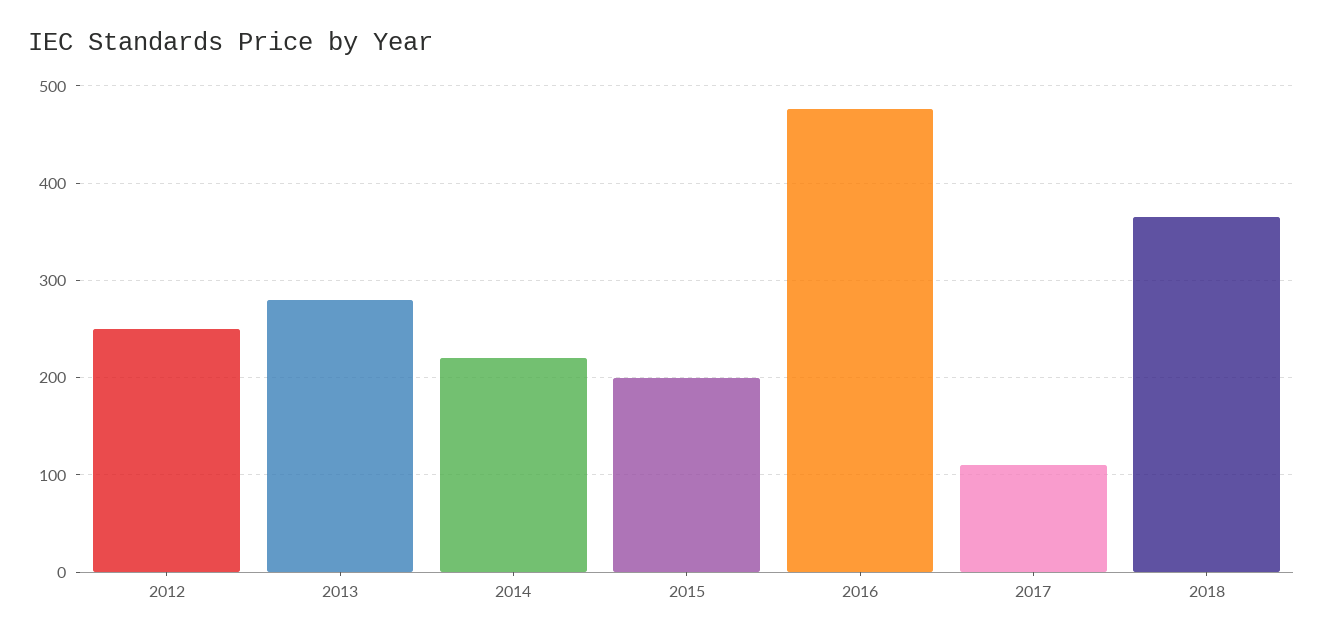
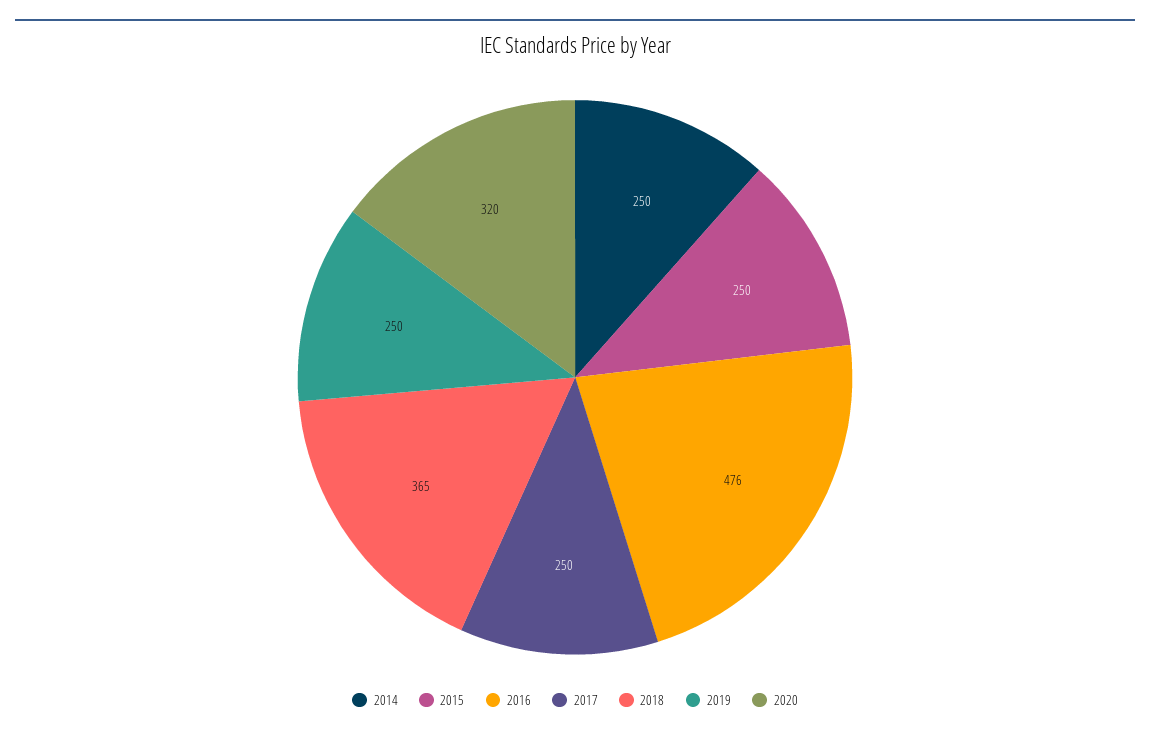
2012: 250 -> none
2013: 280 -> none
2014: 220 -> 250
2015: 200 -> 250
2017: 110 -> 250
2019: none -> 250
2020: none -> 320

